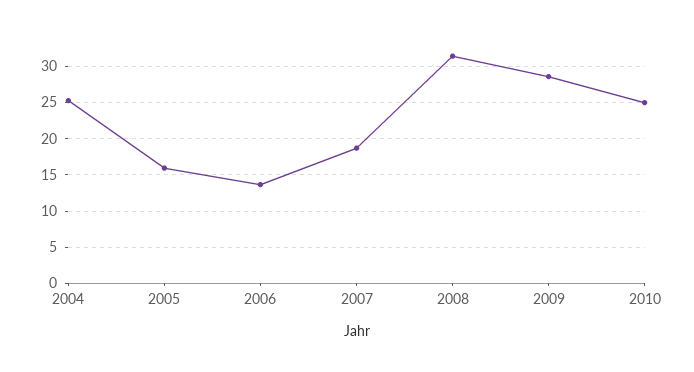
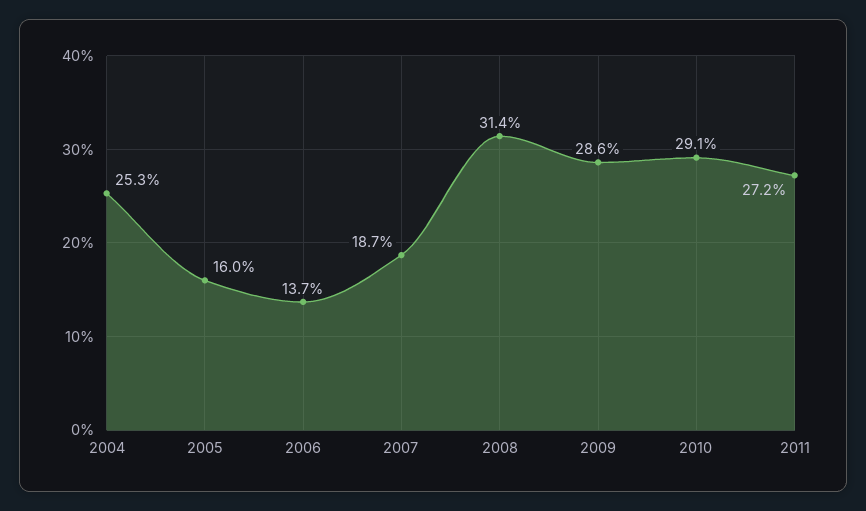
2010: 25 -> 29.1
2011: none -> 27.2

